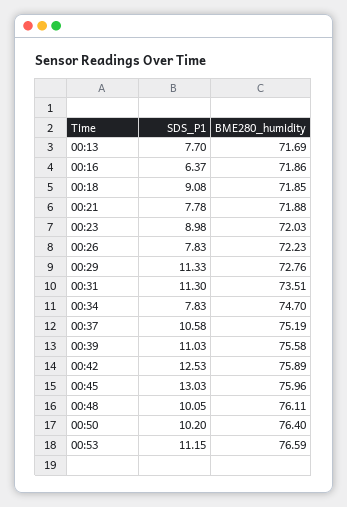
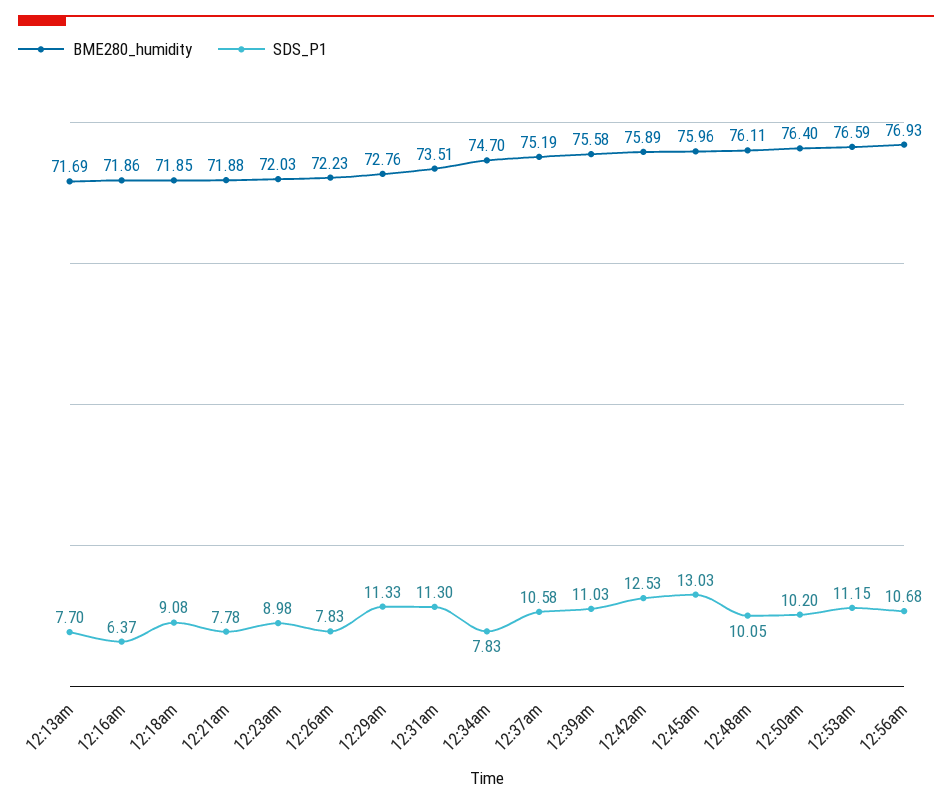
BME280_humidity, 12:56am: none -> 76.93
SDS_P1, 12:56am: none -> 10.68

